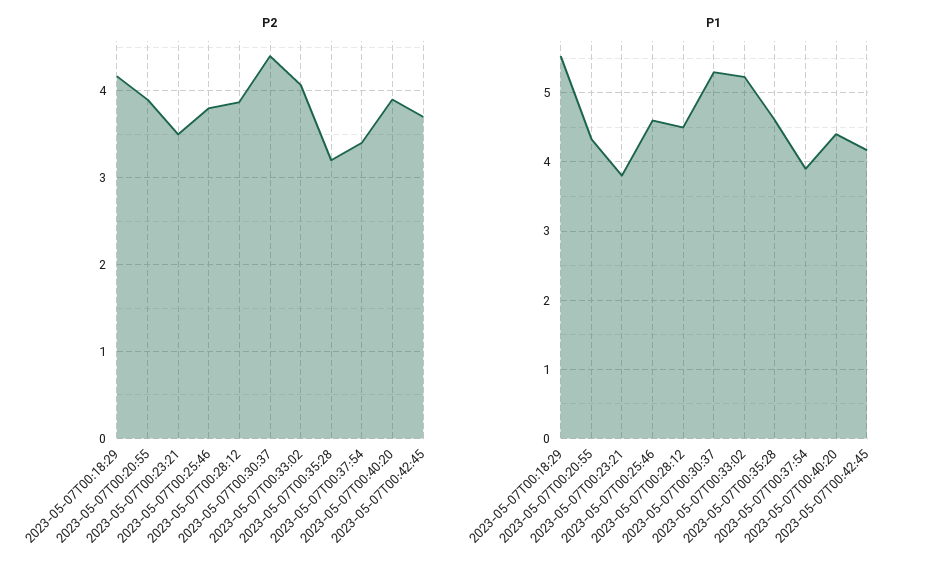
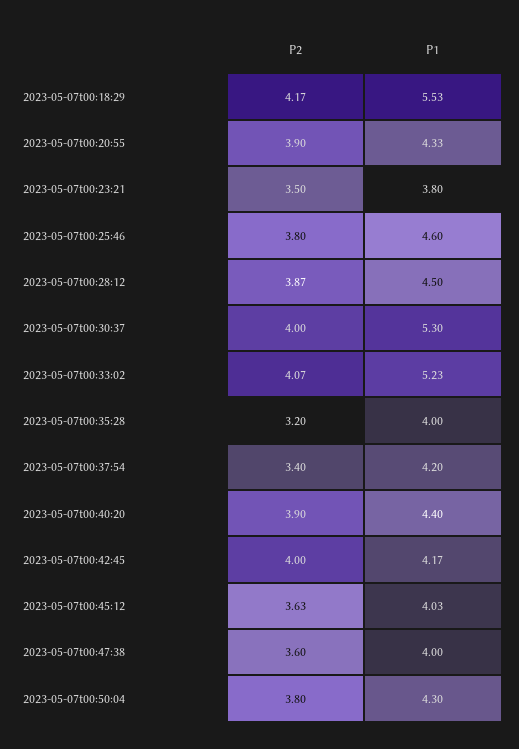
P2, 2023-05-07T00:30:37: 4.4 -> 4
P2, 2023-05-07T00:42:45: 3.7 -> 4
P1, 2023-05-07T00:35:28: 4.6 -> 4
P1, 2023-05-07T00:37:54: 3.9 -> 4.2
P2, 2023-05-07t00:45:12: none -> 3.63
P1, 2023-05-07t00:45:12: none -> 4.03
P2, 2023-05-07t00:47:38: none -> 3.6
P1, 2023-05-07t00:47:38: none -> 4
P2, 2023-05-07t00:50:04: none -> 3.8
P1, 2023-05-07t00:50:04: none -> 4.3

